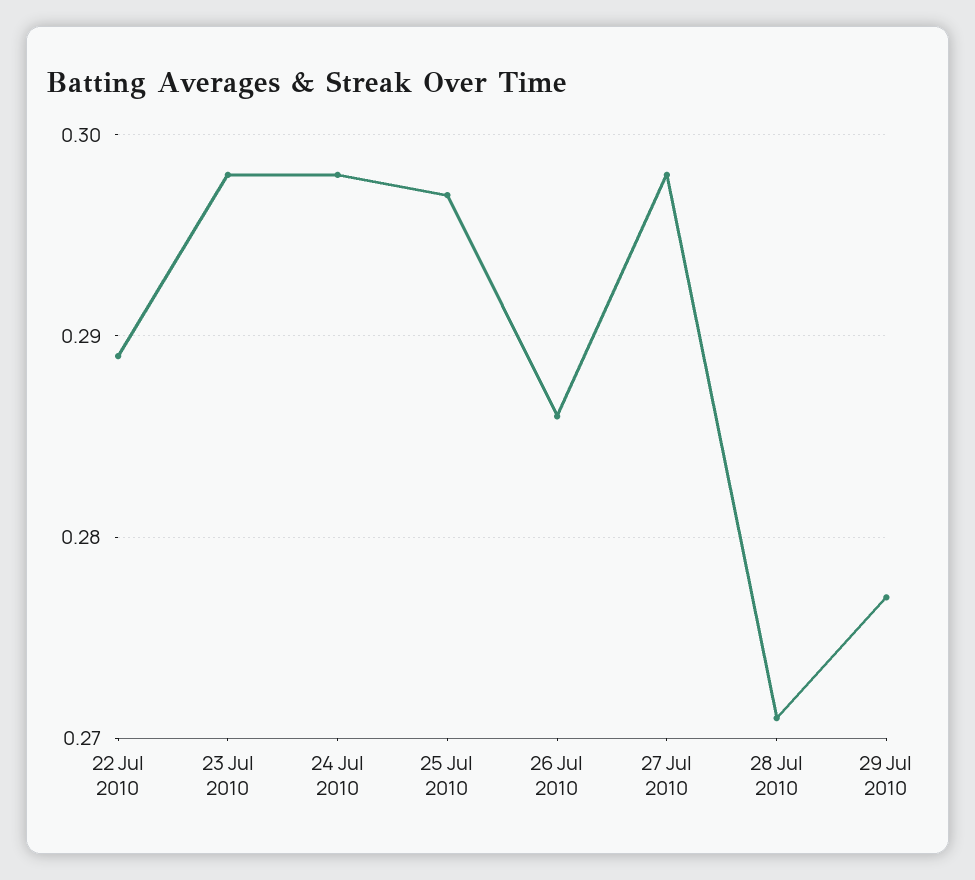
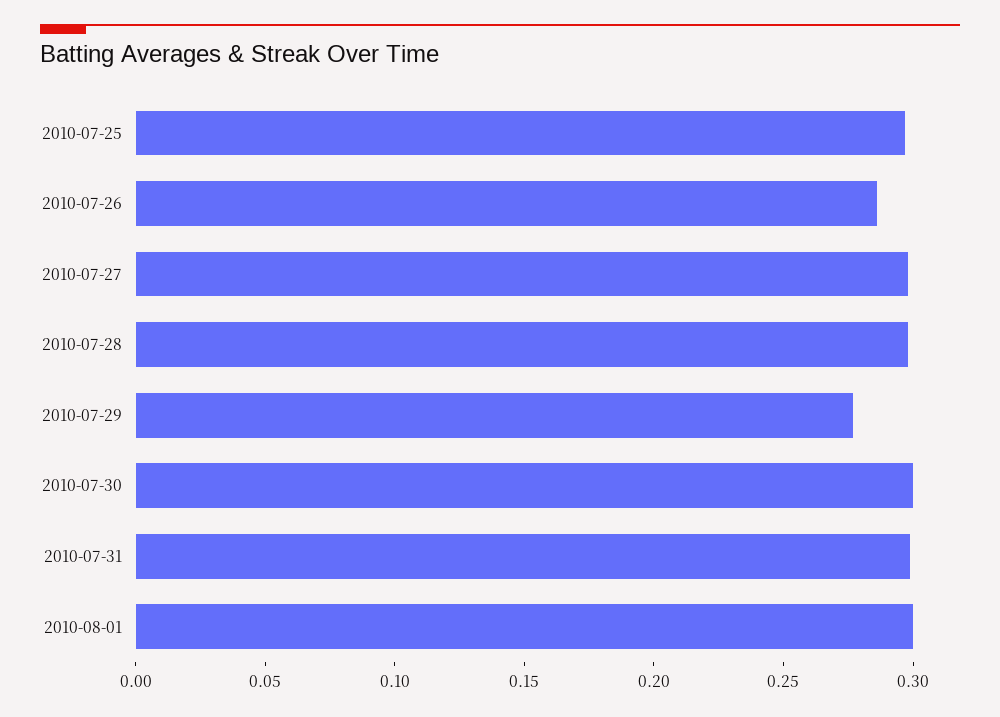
22 Jul 2010: 0.289 -> none
23 Jul 2010: 0.298 -> none
24 Jul 2010: 0.298 -> none
28 Jul 2010: 0.271 -> 0.3
2010-07-30: none -> 0.3
2010-07-31: none -> 0.3
2010-08-01: none -> 0.3

